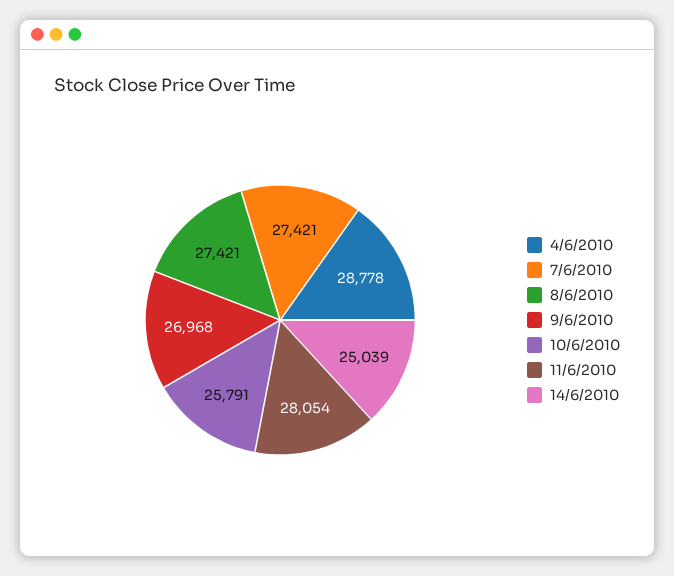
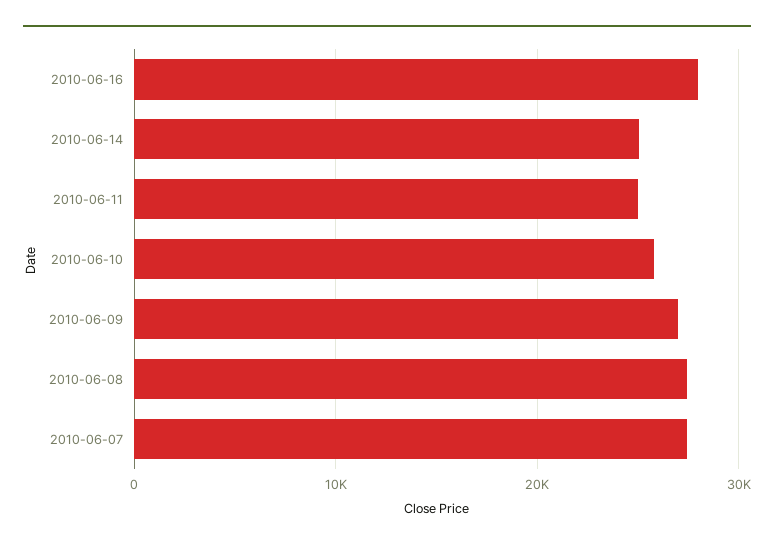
4/6/2010: 28778 -> none
11/6/2010: 28054 -> 25000
2010-06-16: none -> 28000

